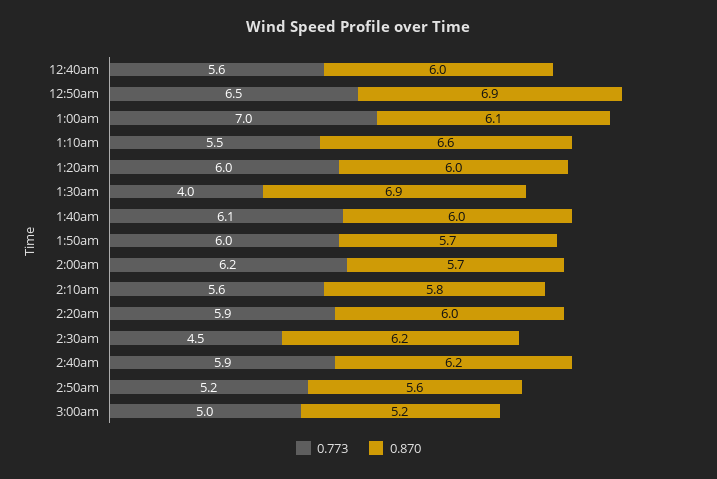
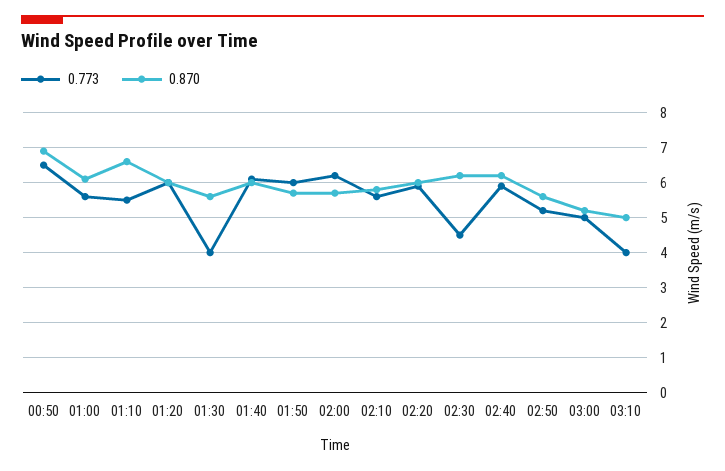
0.773, 12:40am: 5.6 -> none
0.870, 12:40am: 6 -> none
0.773, 1:00am: 7 -> 5.5
0.870, 1:30am: 6.9 -> 5.5
0.773, 03:10: none -> 4
0.870, 03:10: none -> 5

